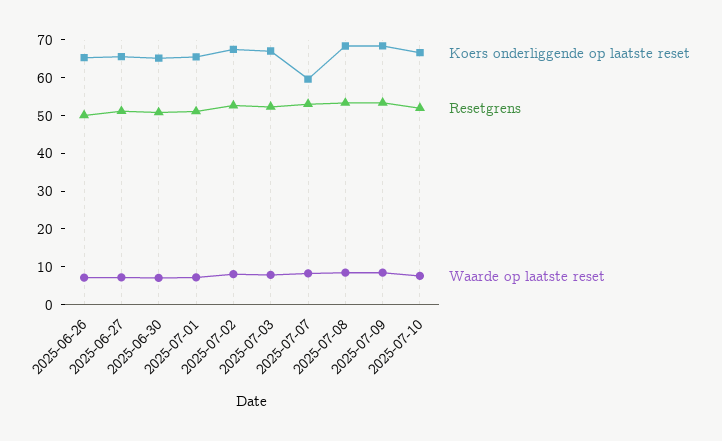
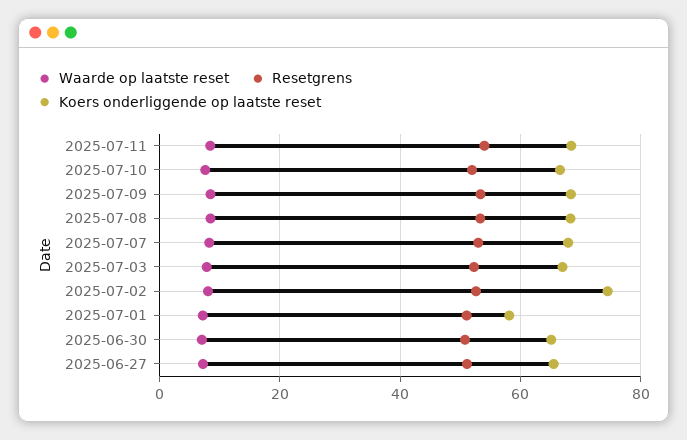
Koers onderliggende op laatste reset, 2025-06-26: 65 -> none
Resetgrens, 2025-06-26: 50 -> none
Waarde op laatste reset, 2025-06-26: 7.5 -> none
Koers onderliggende op laatste reset, 2025-07-01: 65 -> 58
Koers onderliggende op laatste reset, 2025-07-02: 67.5 -> 74
Koers onderliggende op laatste reset, 2025-07-07: 60 -> 68
Waarde op laatste reset, 2025-07-11: none -> 8
Resetgrens, 2025-07-11: none -> 54
Koers onderliggende op laatste reset, 2025-07-11: none -> 68

